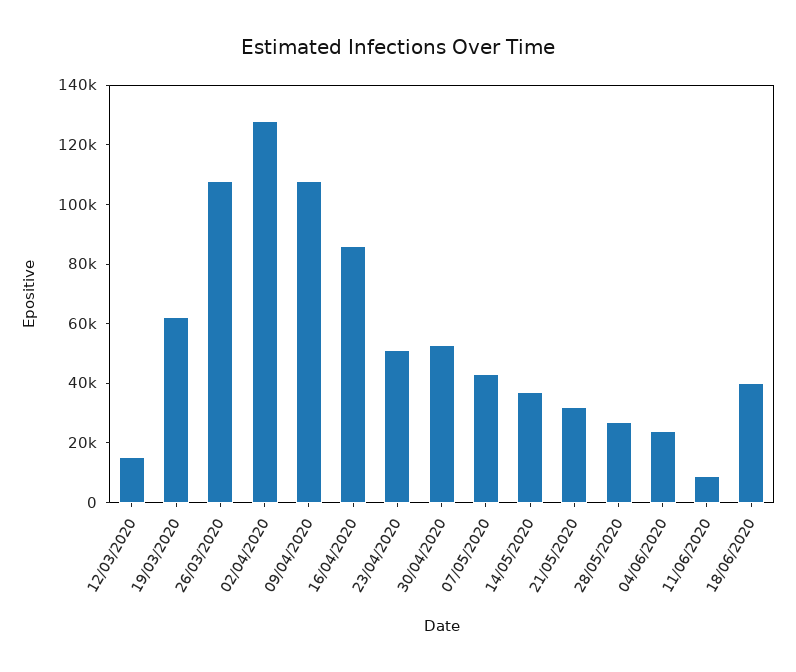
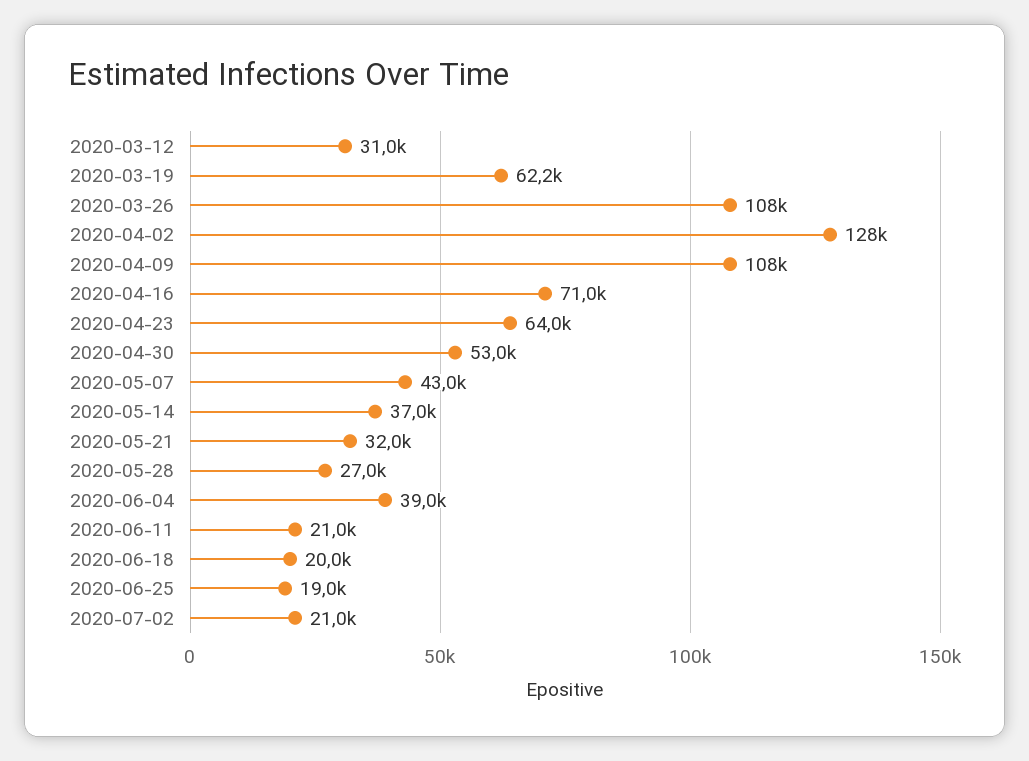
12/03/2020: 15000 -> 31000
16/04/2020: 85000 -> 71000
23/04/2020: 50000 -> 64000
04/06/2020: 25000 -> 39000
11/06/2020: 10000 -> 21000
18/06/2020: 40000 -> 20000
2020-06-25: none -> 19000
2020-07-02: none -> 21000

